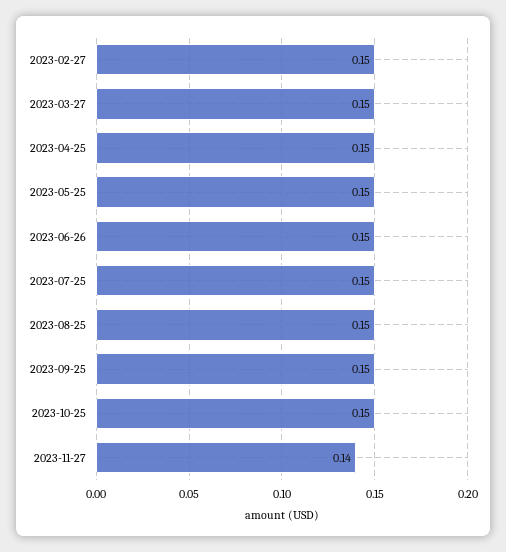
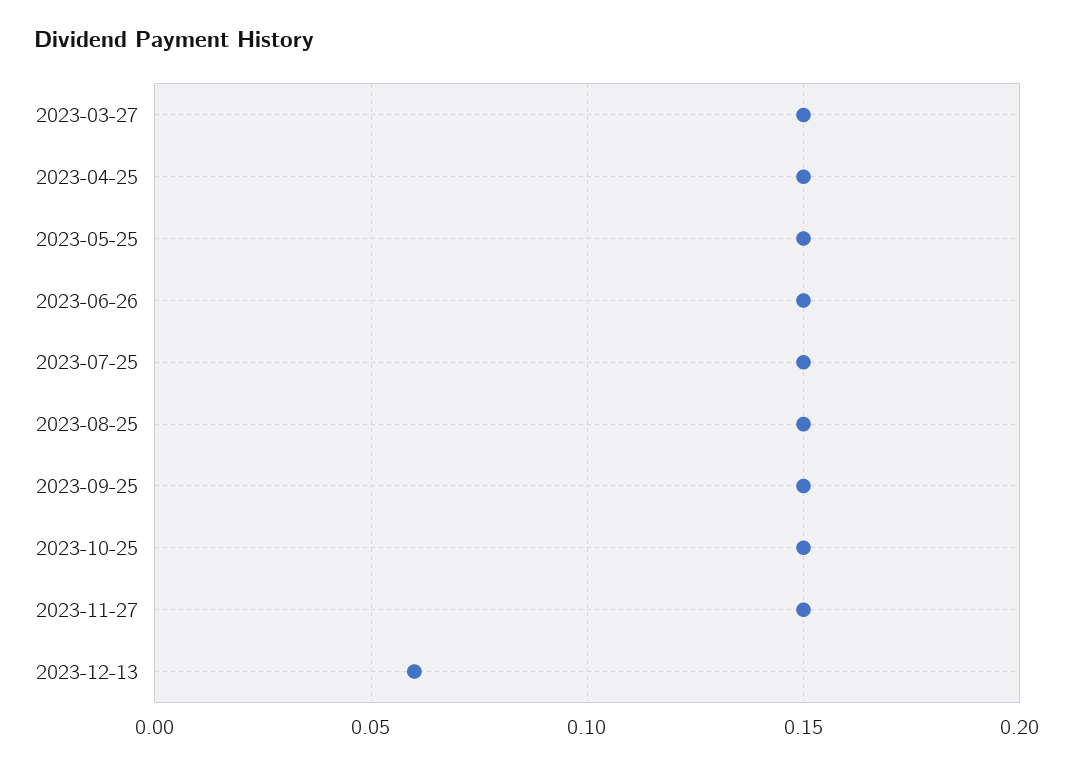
2023-02-27: 0.15 -> none
2023-11-27: 0.14 -> 0.15
2023-12-13: none -> 0.06

